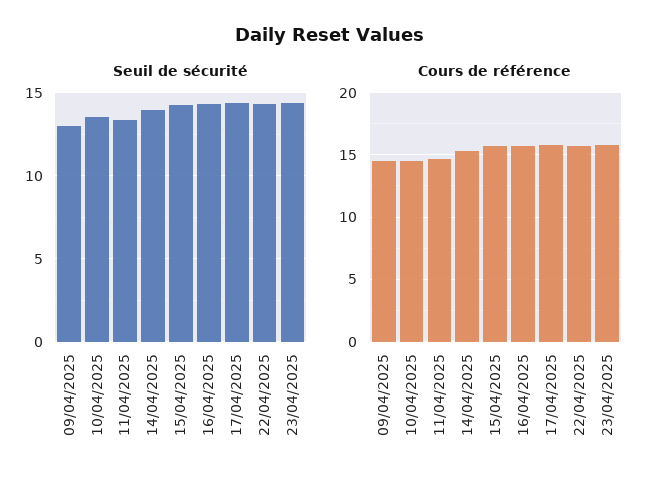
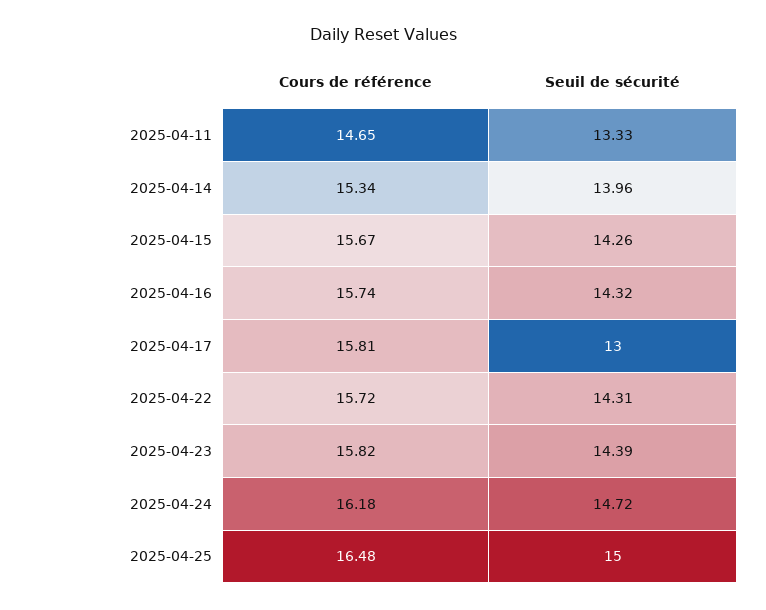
Seuil de sécurité, 09/04/2025: 13 -> none
Seuil de sécurité, 10/04/2025: 13.5 -> none
Seuil de sécurité, 17/04/2025: 14.5 -> 13
Cours de référence, 09/04/2025: 14.5 -> none
Cours de référence, 10/04/2025: 14.5 -> none
Cours de référence, 2025-04-24: none -> 16.18
Seuil de sécurité, 2025-04-24: none -> 14.72
Cours de référence, 2025-04-25: none -> 16.48
Seuil de sécurité, 2025-04-25: none -> 15

